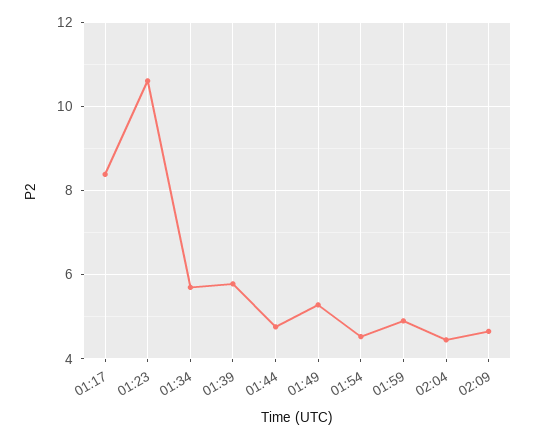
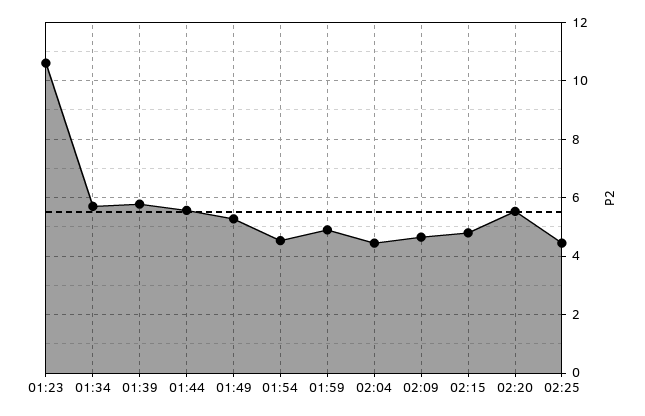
01:17: 8.4 -> none
01:44: 4.8 -> 5.5
02:15: none -> 4.75
02:20: none -> 5.5
02:25: none -> 4.5

